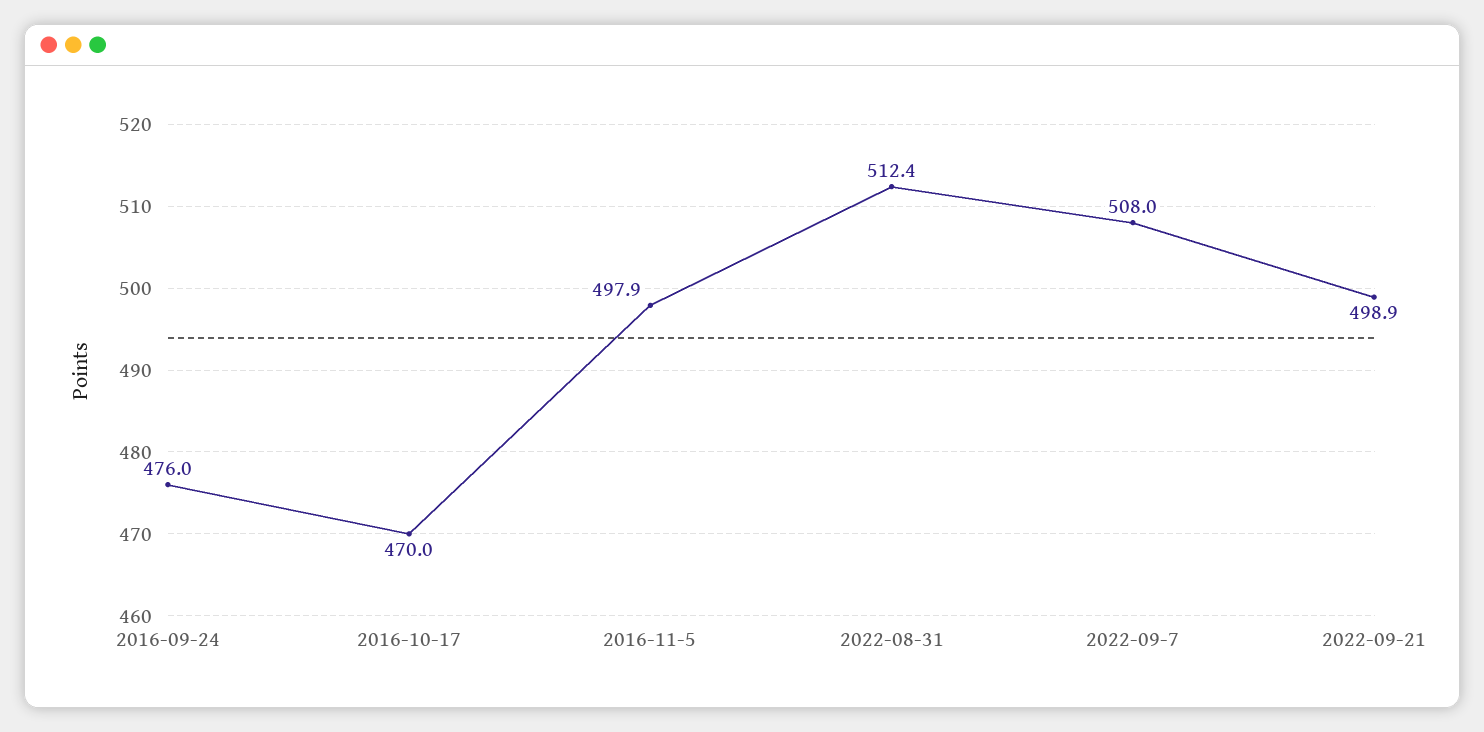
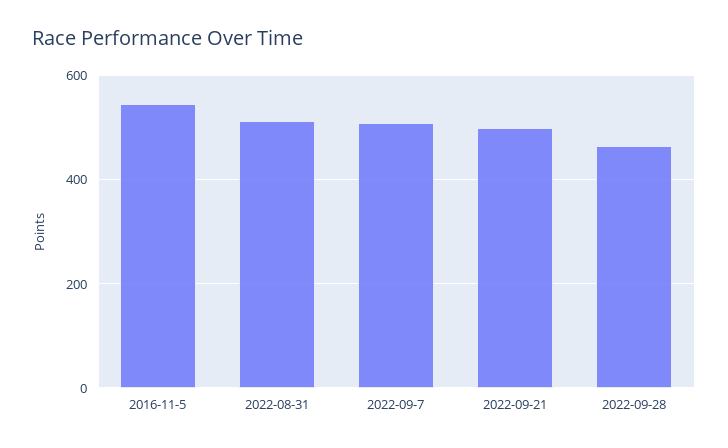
2016-09-24: 476 -> none
2016-10-17: 470 -> none
2016-11-5: 497.9 -> 540
2022-09-28: none -> 460

